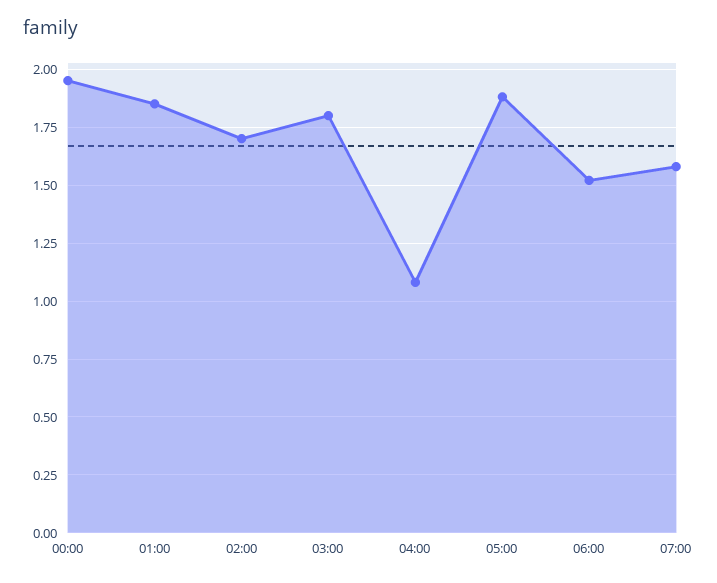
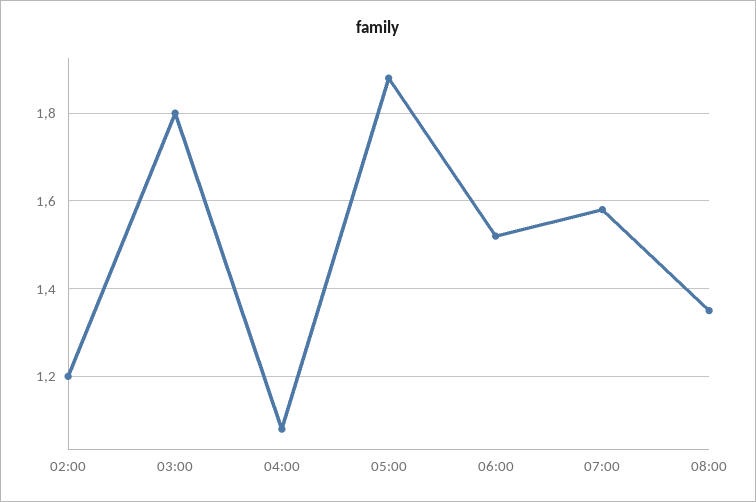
00:00: 1.95 -> none
01:00: 1.85 -> none
02:00: 1.7 -> 1.2
08:00: none -> 1.35

